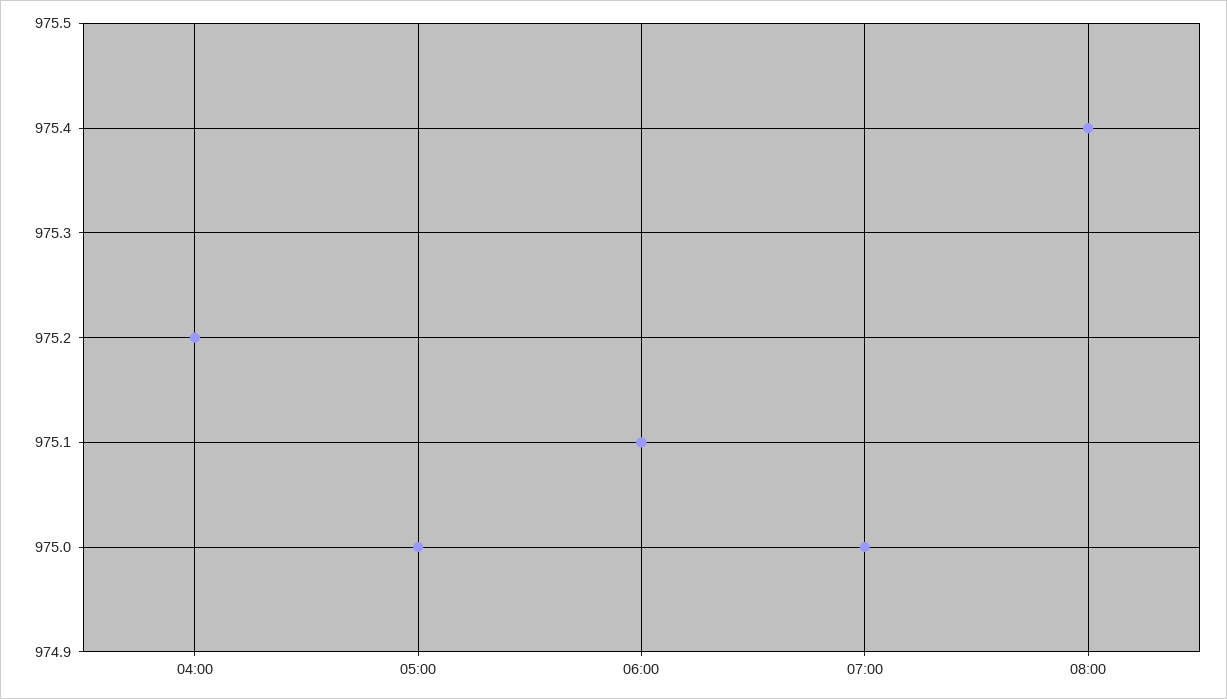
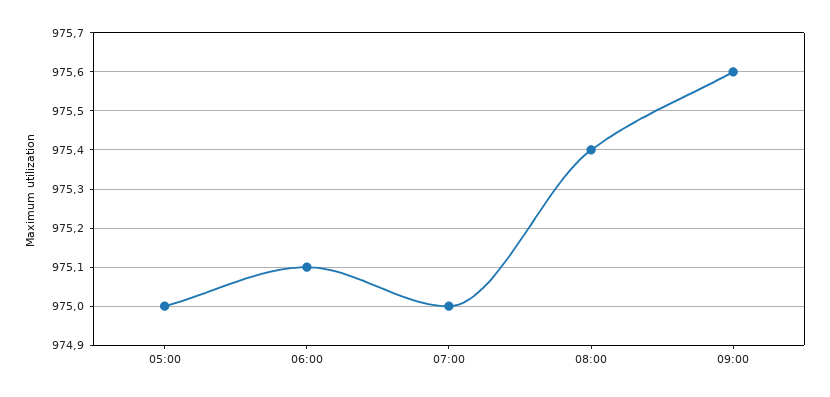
04:00: 975.2 -> none
09:00: none -> 975.6

